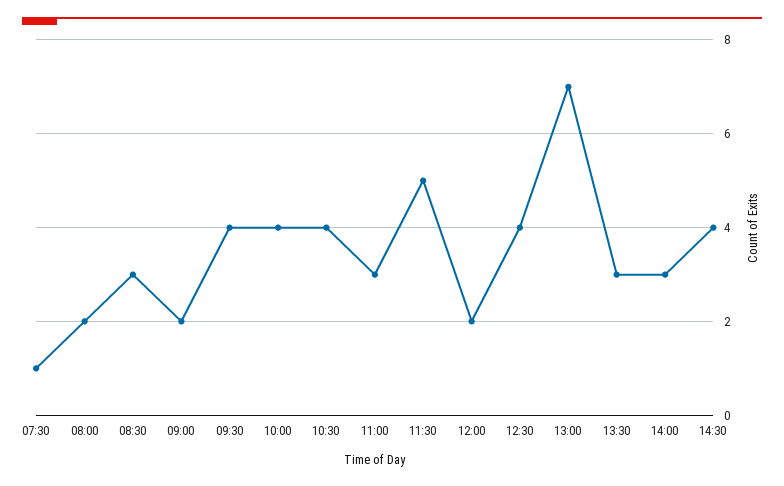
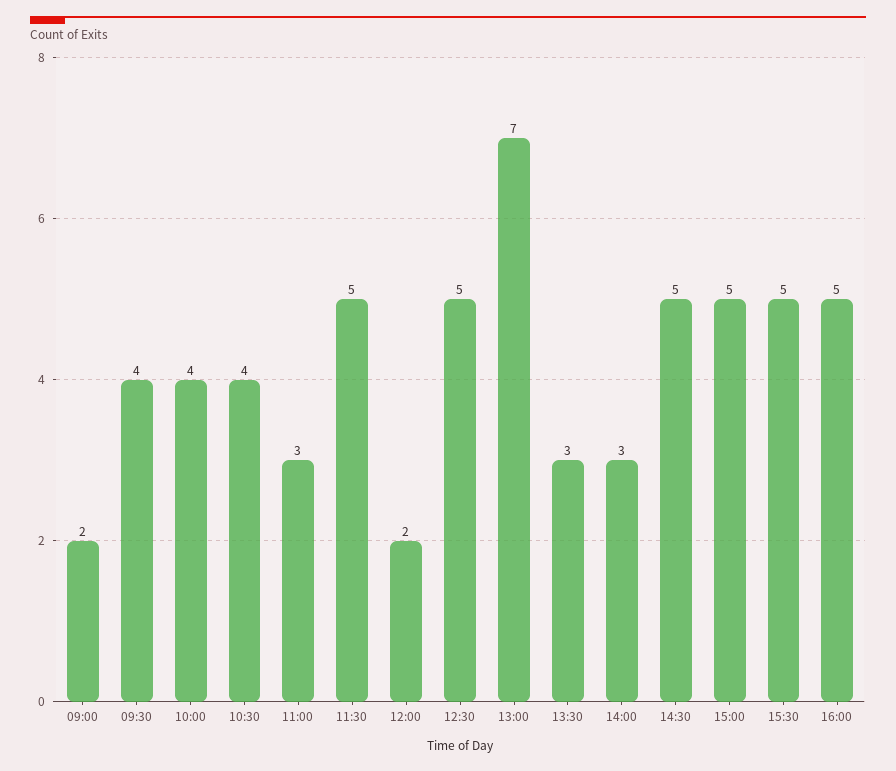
07:30: 1 -> none
08:00: 2 -> none
08:30: 3 -> none
12:30: 4 -> 5
14:30: 4 -> 5
15:00: none -> 5
15:30: none -> 5
16:00: none -> 5

